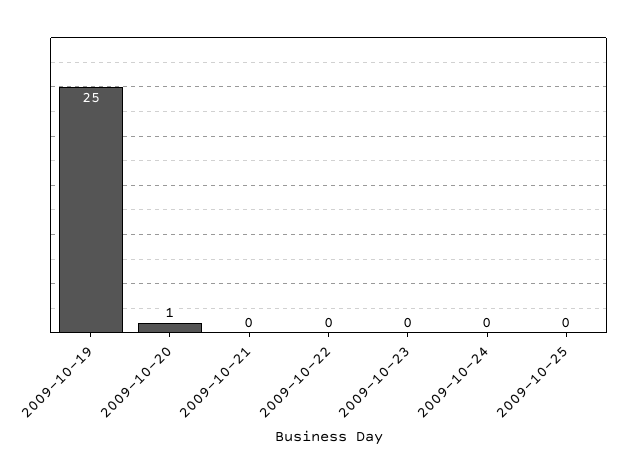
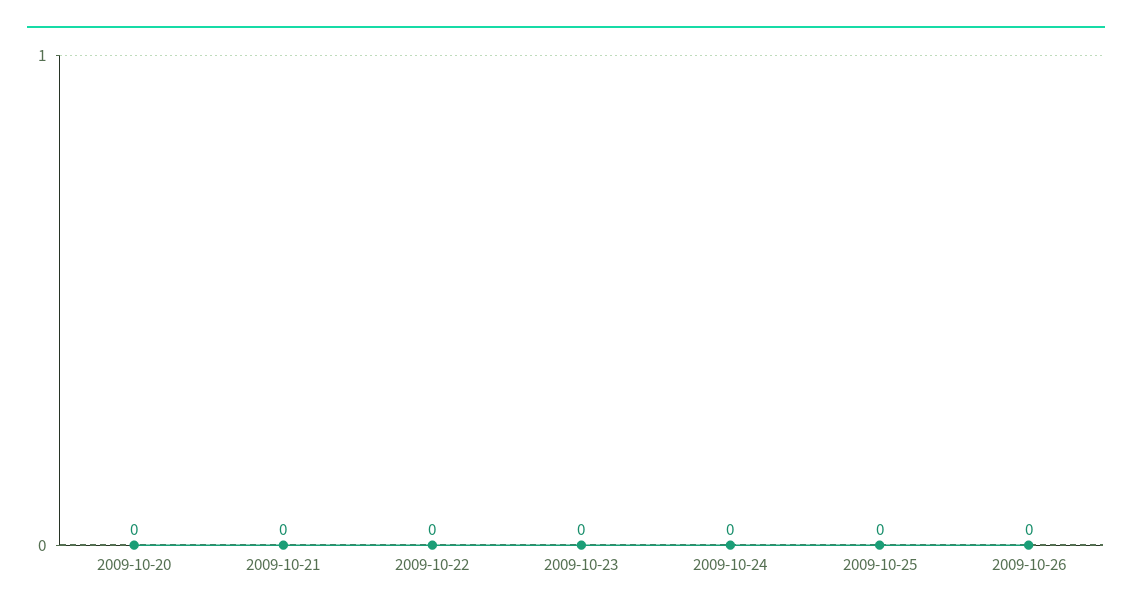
2009-10-19: 25 -> none
2009-10-20: 1 -> 0
2009-10-26: none -> 0

